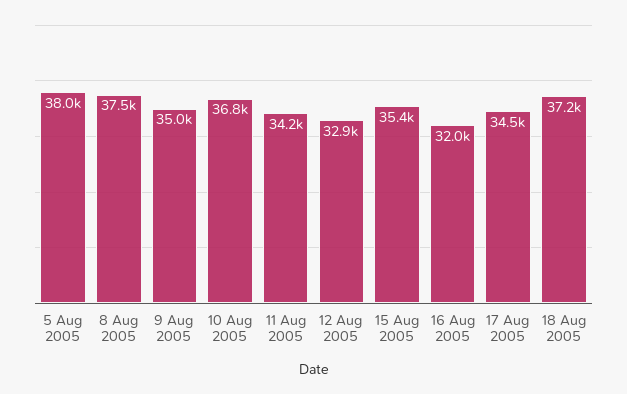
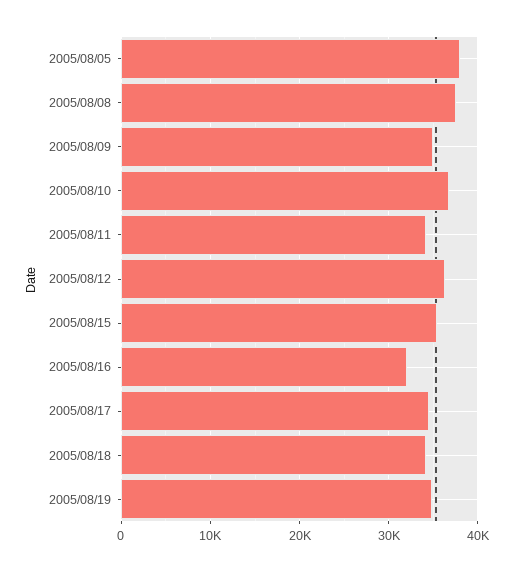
12 Aug 2005: 32900 -> 36000
18 Aug 2005: 37200 -> 34000
2005/08/19: none -> 35000

